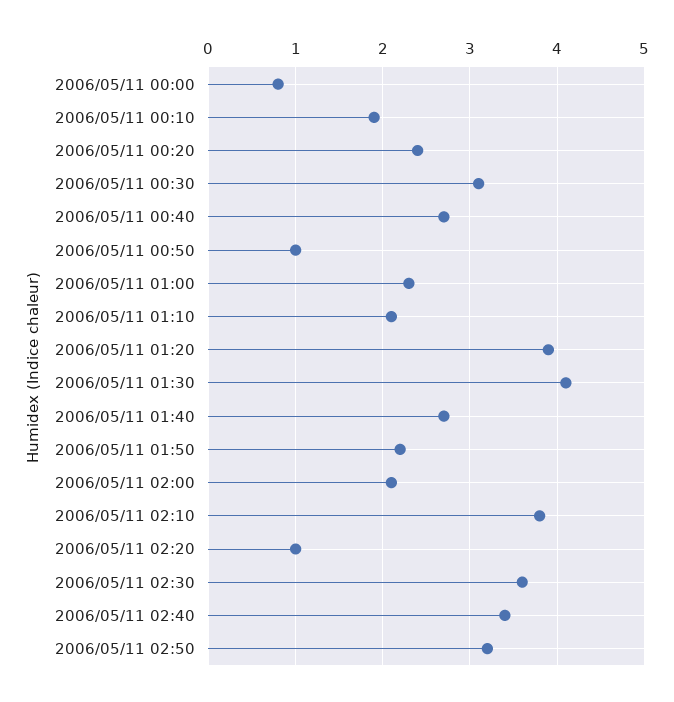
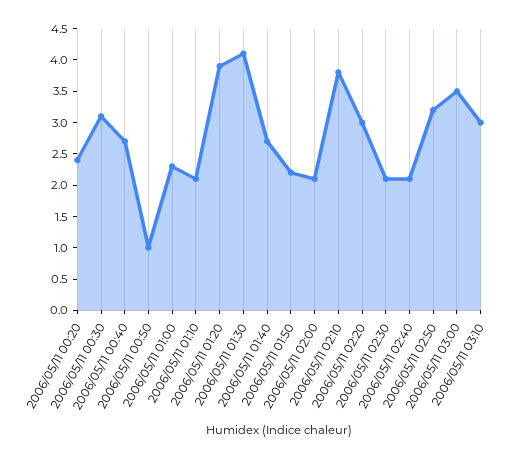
2006/05/11 00:00: 0.8 -> none
2006/05/11 00:10: 1.9 -> none
2006/05/11 02:20: 1 -> 3
2006/05/11 02:30: 3.6 -> 2
2006/05/11 02:40: 3.4 -> 2
2006/05/11 03:00: none -> 3.5
2006/05/11 03:10: none -> 3

